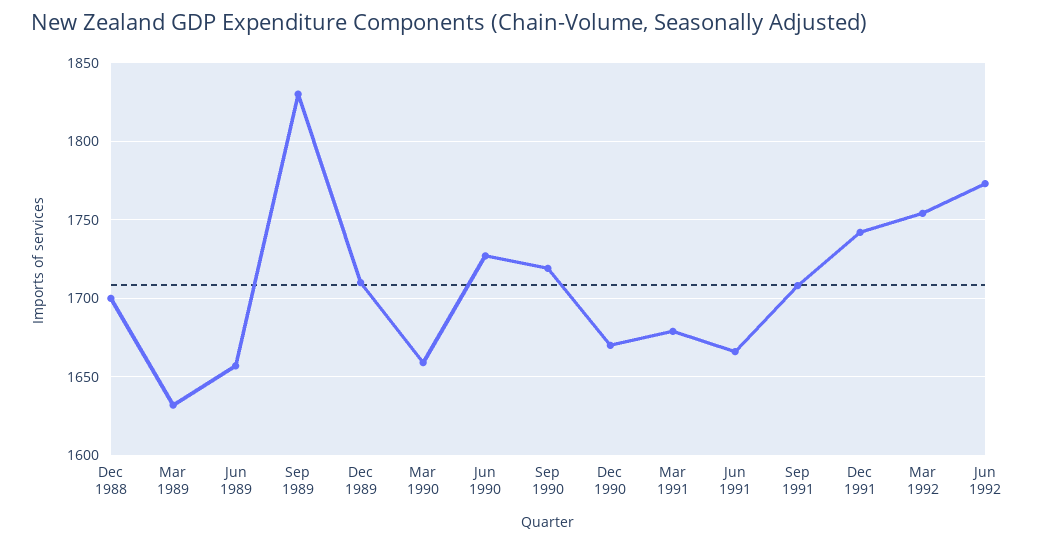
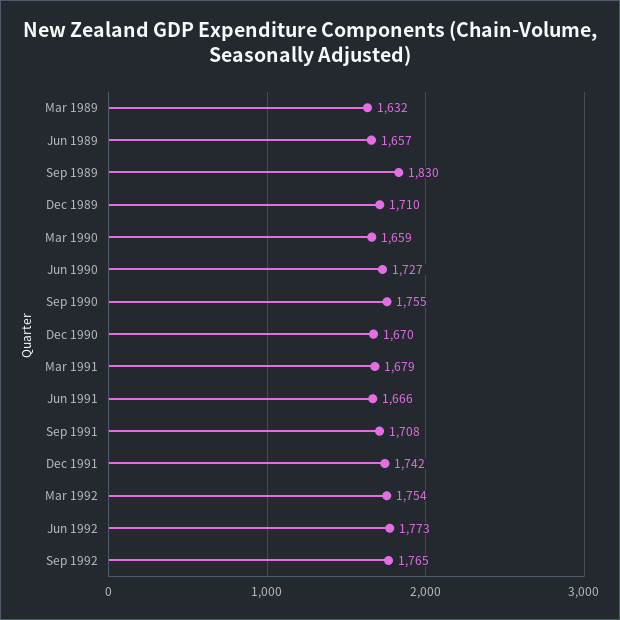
Dec 1988: 1700 -> none
Sep 1990: 1720 -> 1755
Sep 1992: none -> 1765

